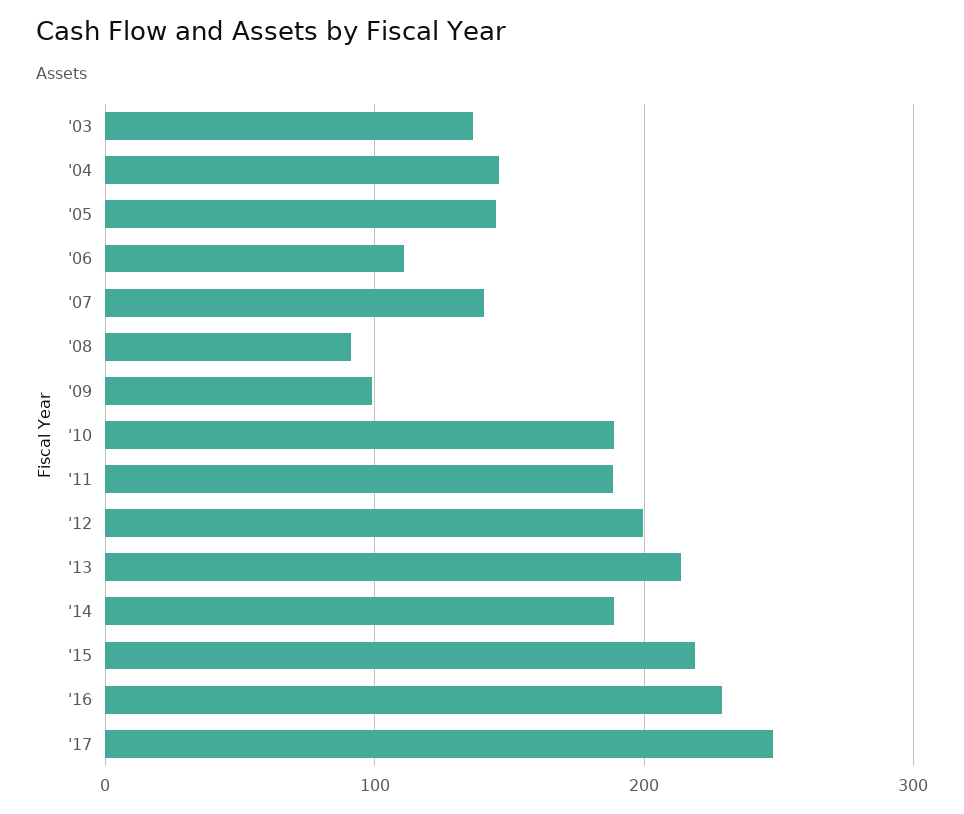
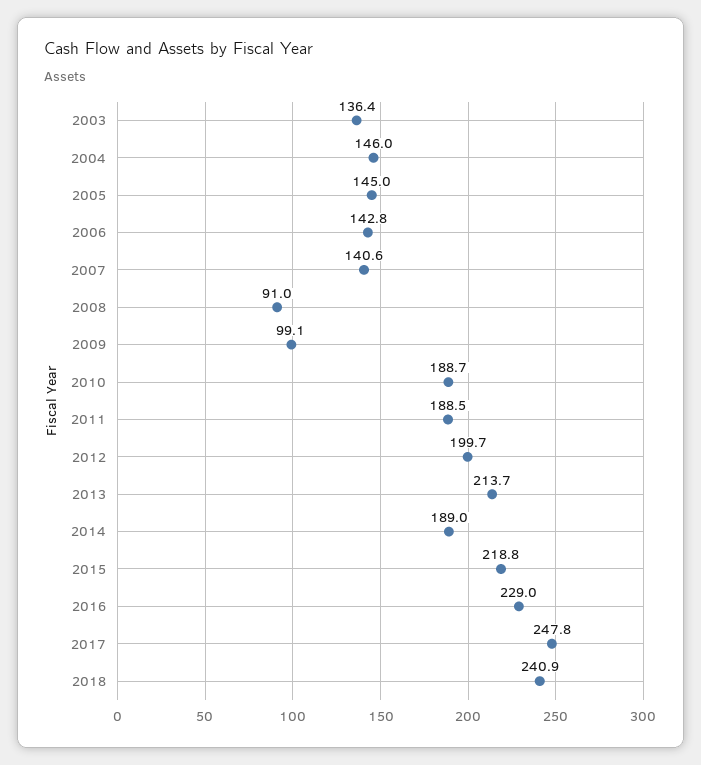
'06: 110 -> 142.8
2018: none -> 240.9

